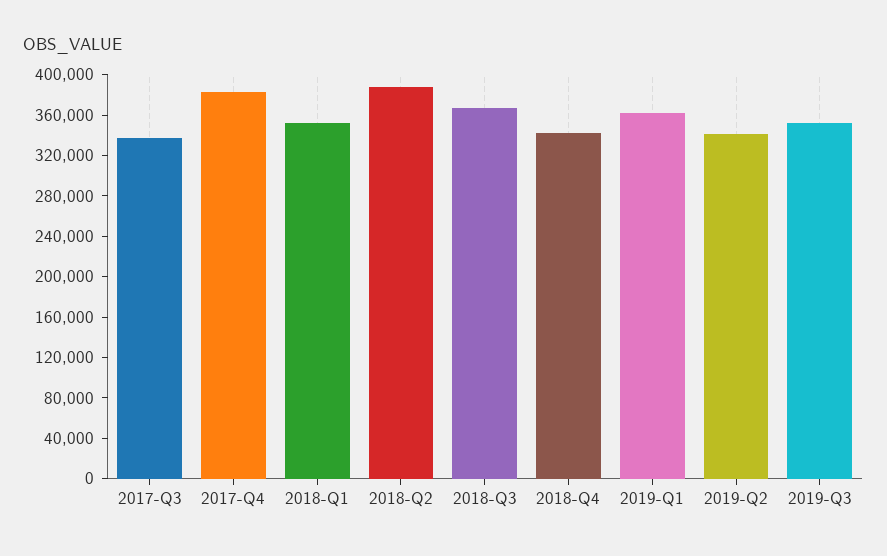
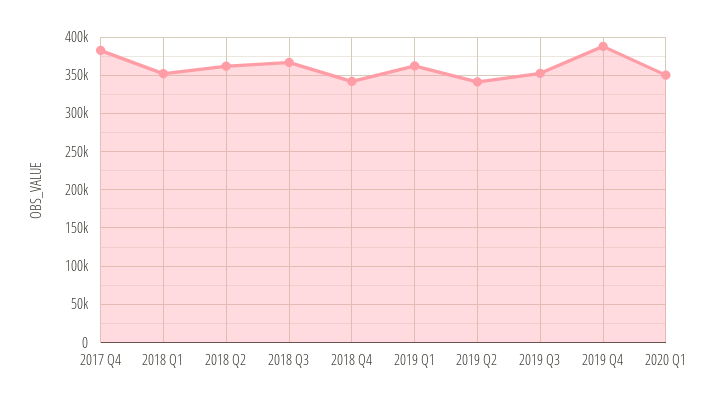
2017-Q3: 340000 -> none
2018-Q2: 390000 -> 360000
2019 Q4: none -> 390000
2020 Q1: none -> 350000

